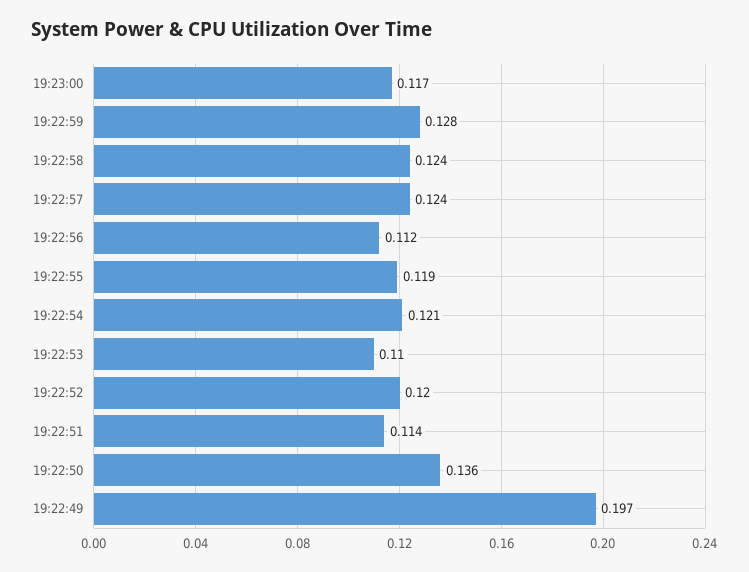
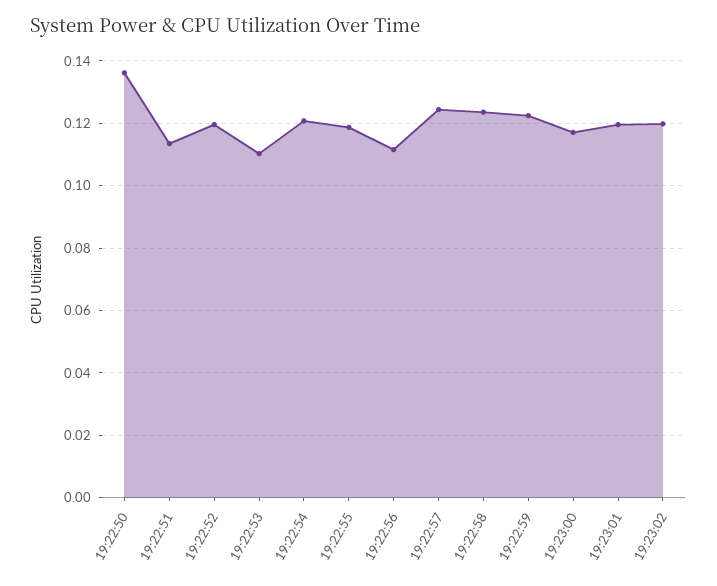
19:22:59: 0.128 -> 0.122
19:22:49: 0.197 -> none
19:23:01: none -> 0.12
19:23:02: none -> 0.12

